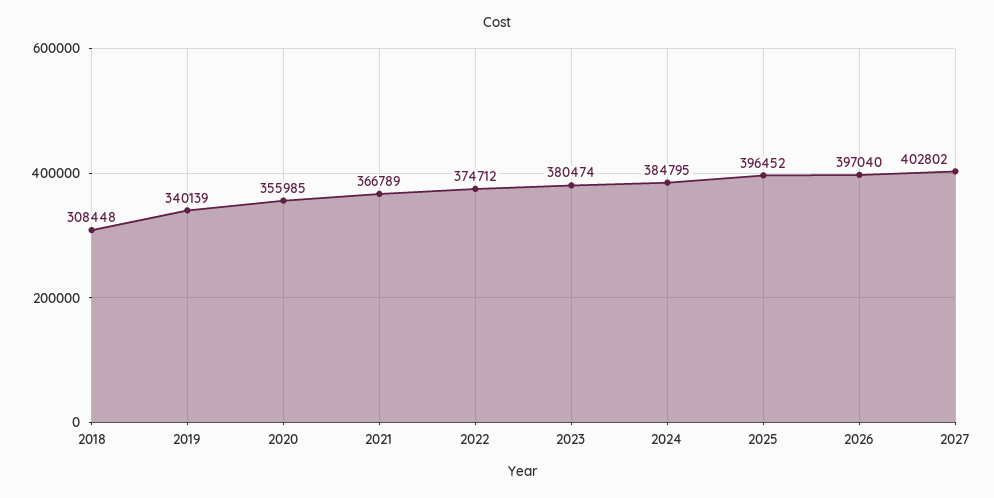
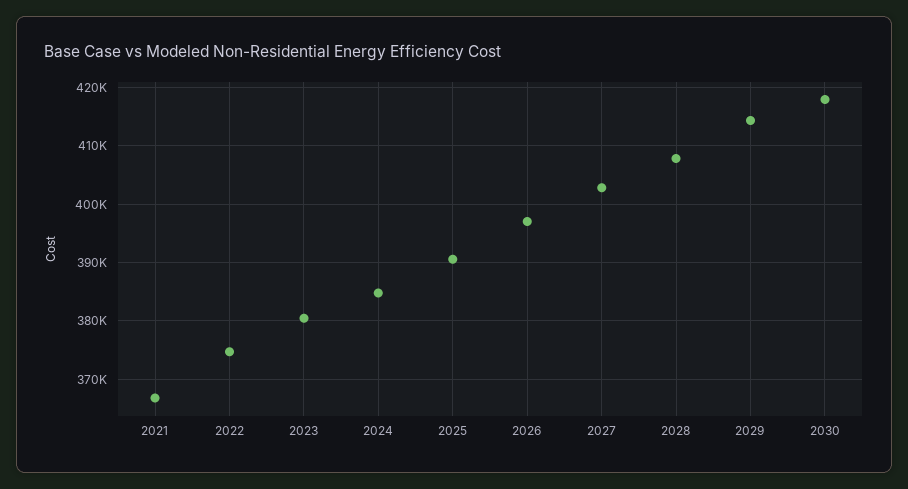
2018: 308448 -> none
2019: 340139 -> none
2020: 355985 -> none
2025: 396452 -> 390000
2028: none -> 408000
2029: none -> 414000
2030: none -> 418000

